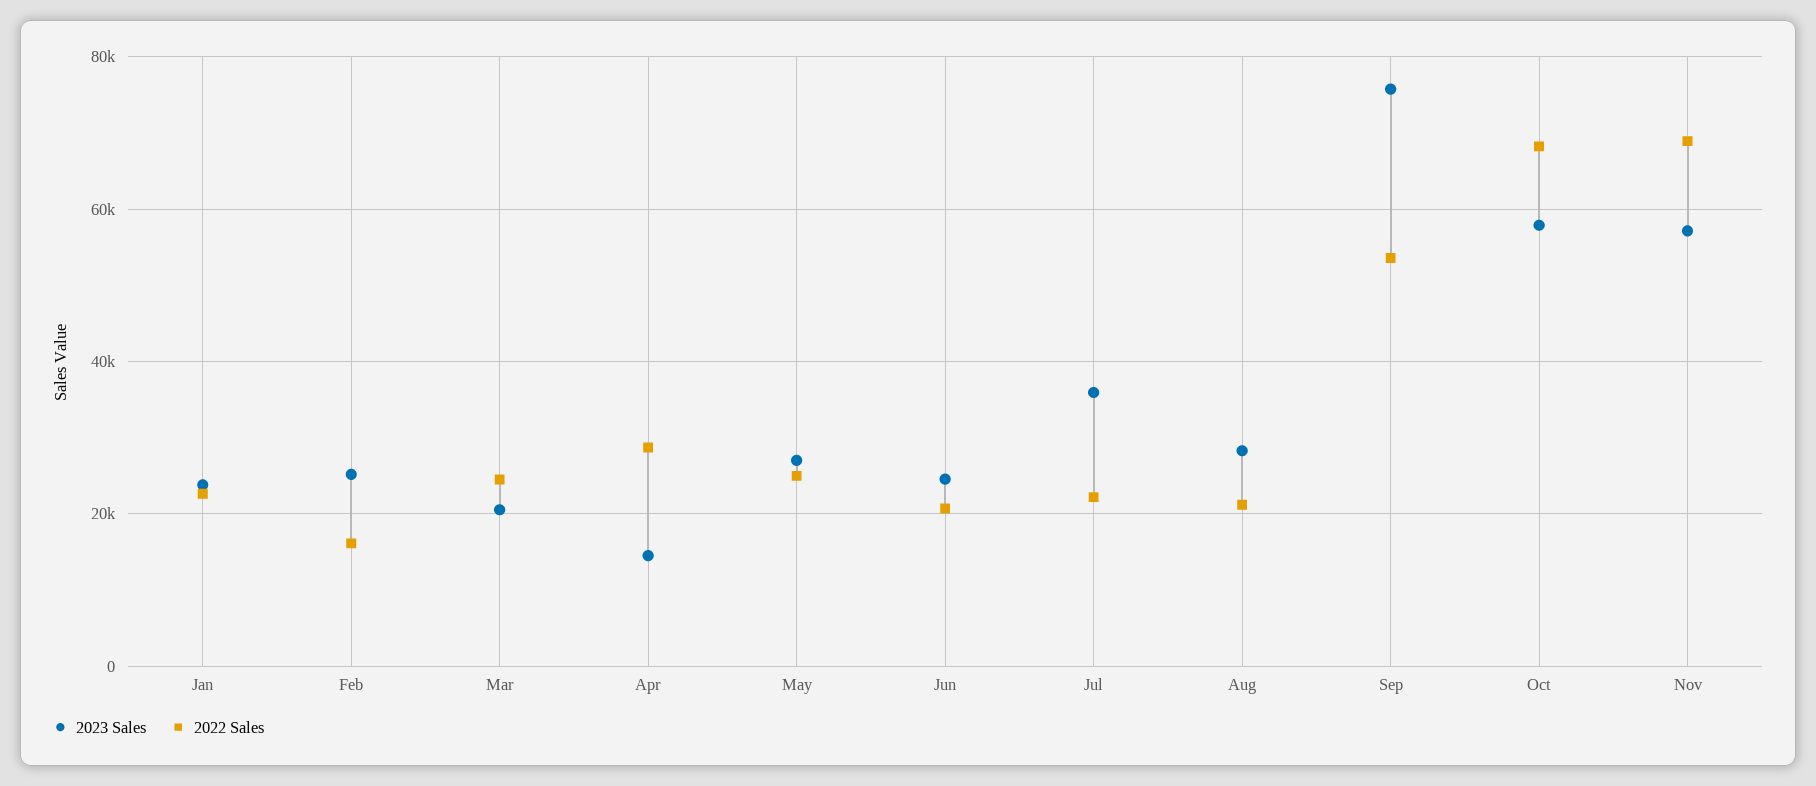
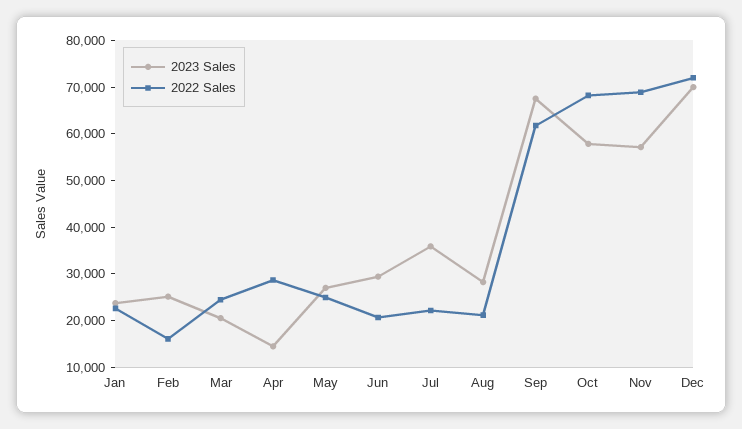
2023 Sales, Jun: 24000 -> 30000
2023 Sales, Sep: 76000 -> 68000
2022 Sales, Sep: 54000 -> 62000
2023 Sales, Dec: none -> 70000
2022 Sales, Dec: none -> 72000

